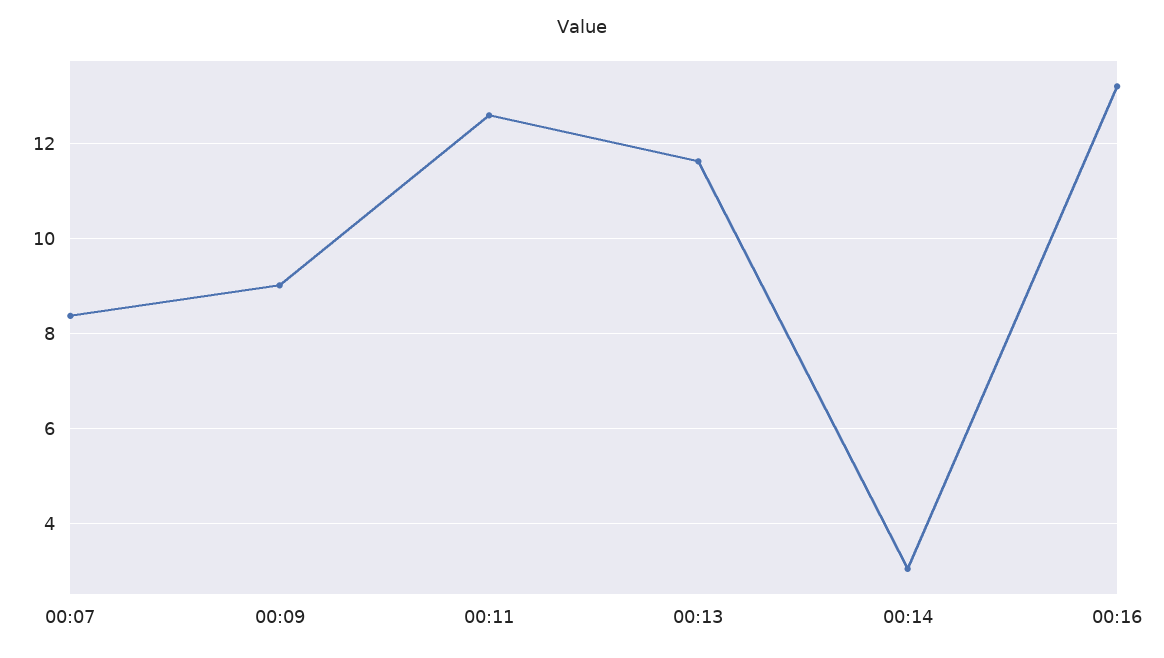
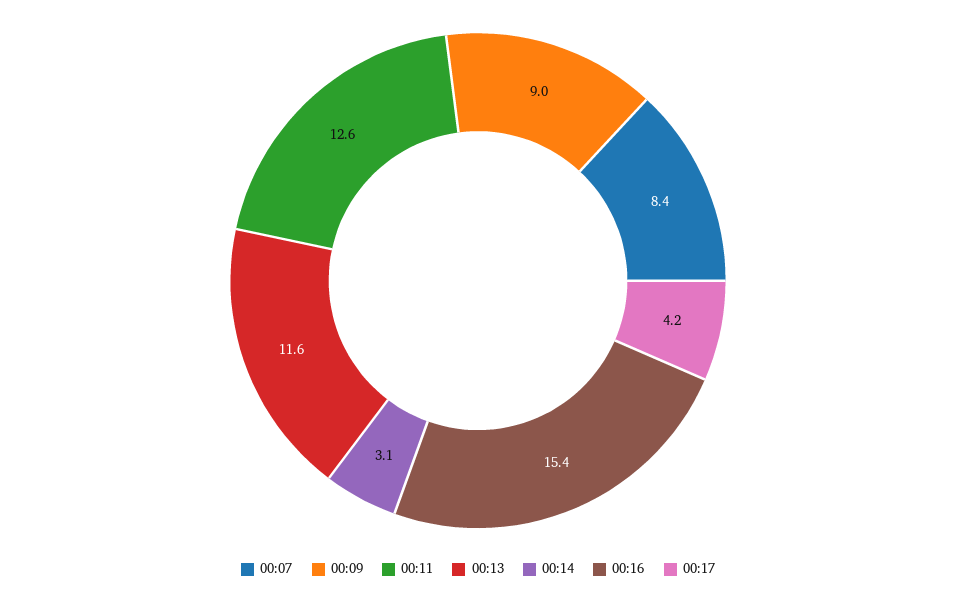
00:16: 13.2 -> 15.4
00:17: none -> 4.2

